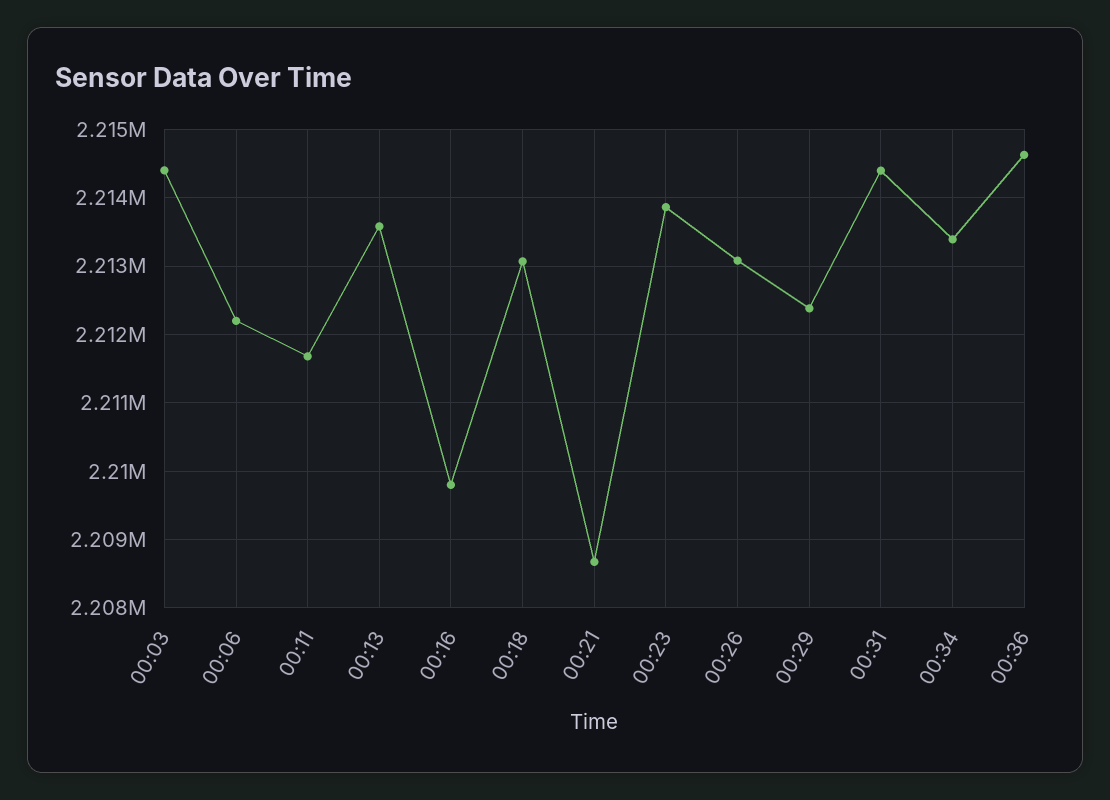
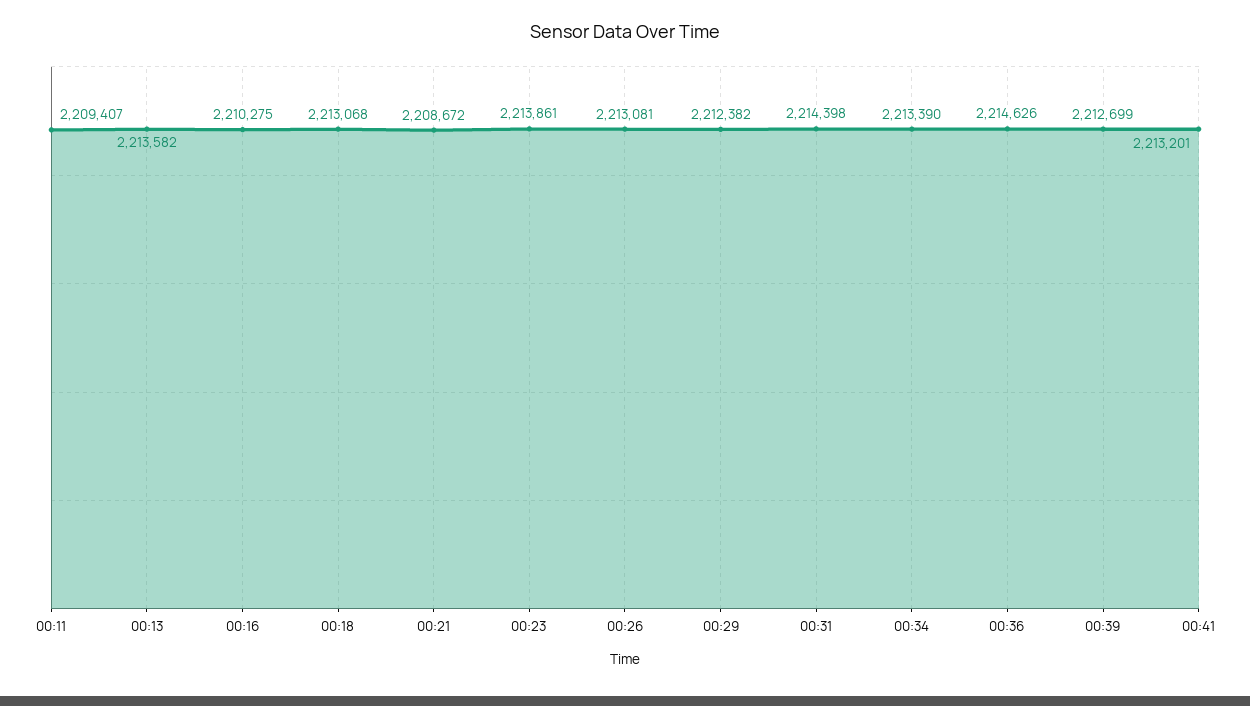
00:03: 2214400 -> none
00:06: 2212200 -> none
00:11: 2211700 -> 2209407
00:16: 2209800 -> 2210275
00:39: none -> 2212699
00:41: none -> 2213201

